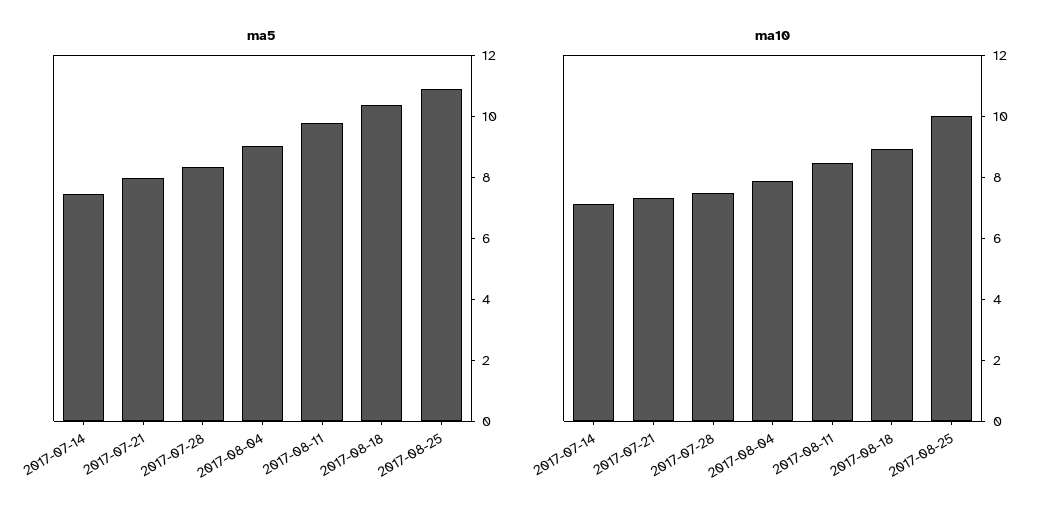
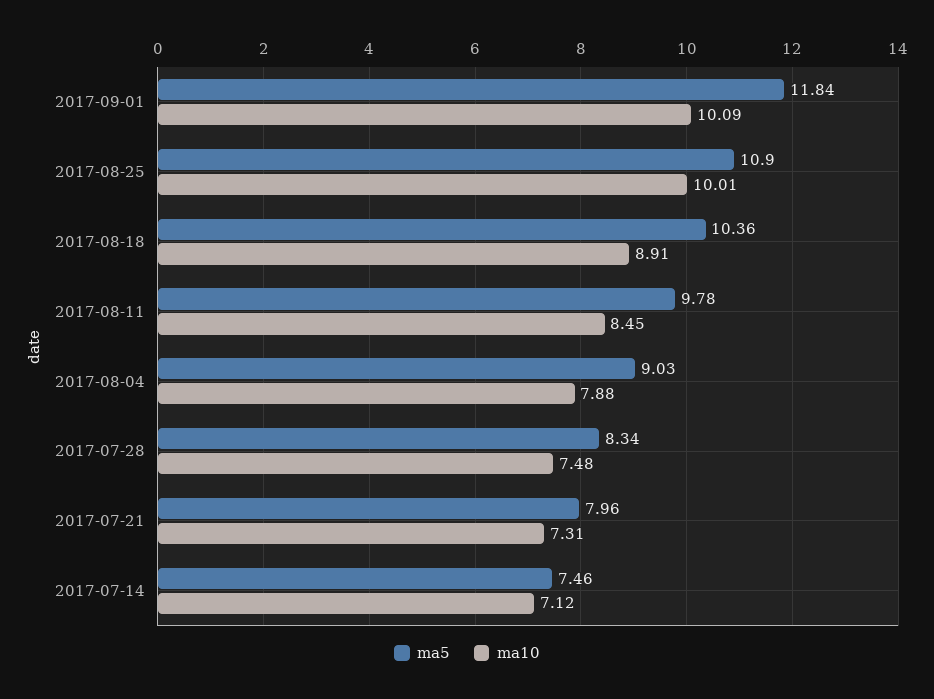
ma5, 2017-09-01: none -> 11.84
ma10, 2017-09-01: none -> 10.09

